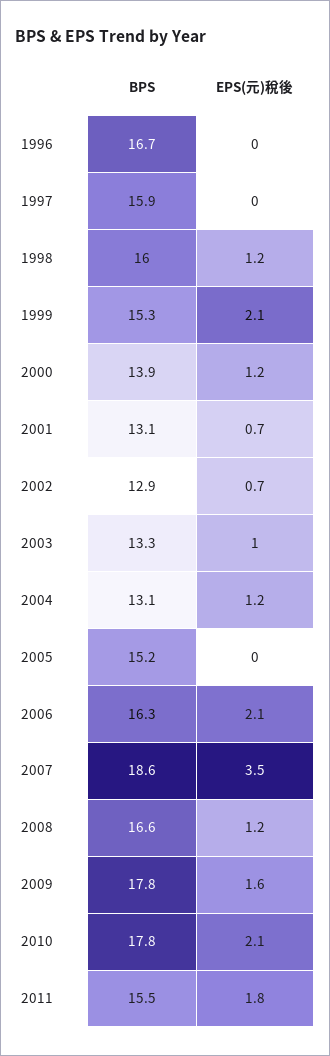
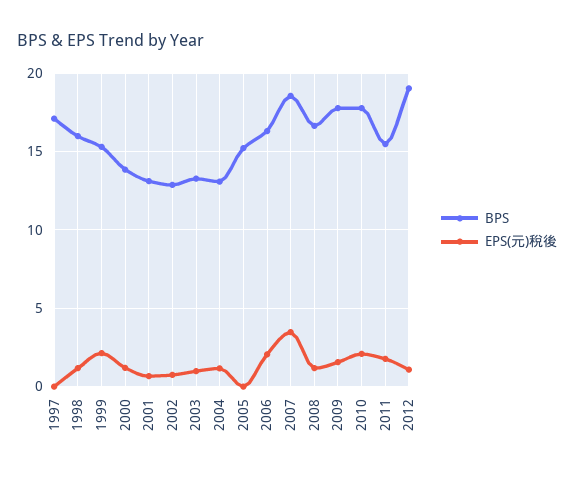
BPS, 1996: 16.7 -> none
EPS(元)稅後, 1996: 0 -> none
BPS, 1997: 15.9 -> 17
BPS, 2012: none -> 19
EPS(元)稅後, 2012: none -> 1

